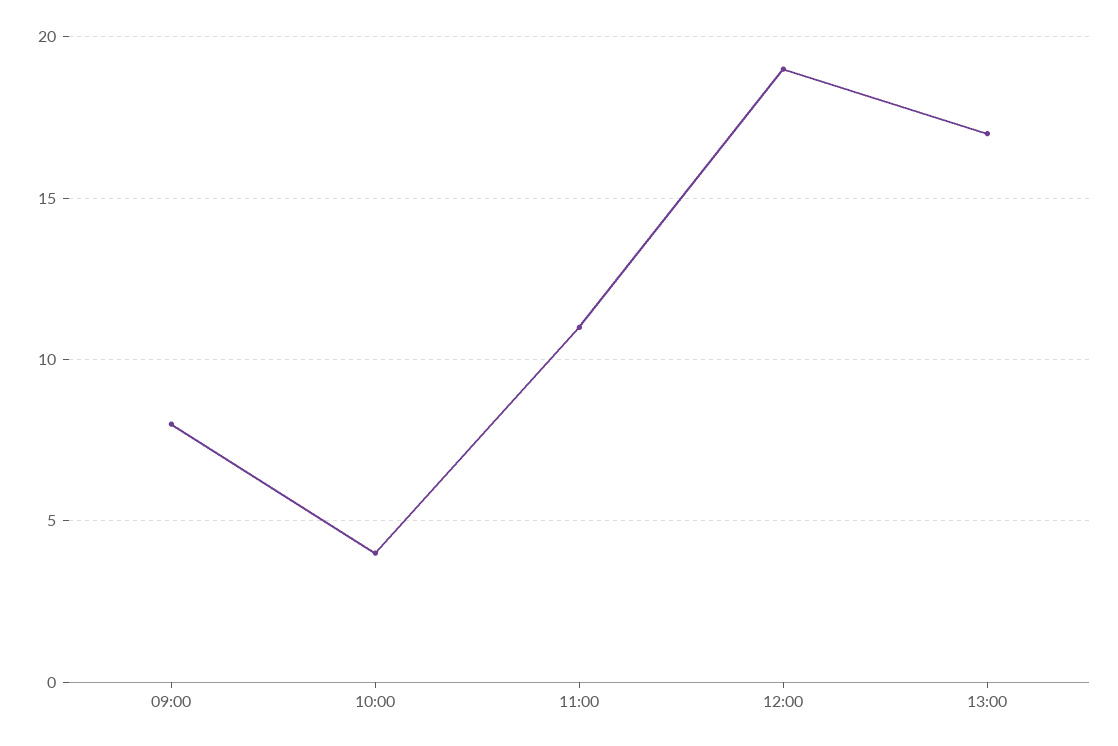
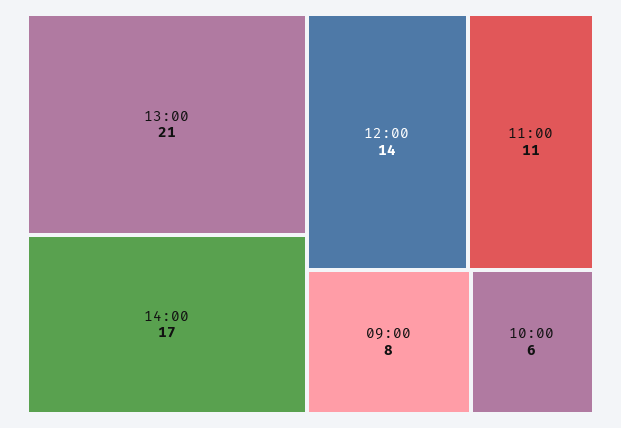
10:00: 4 -> 6
12:00: 19 -> 14
13:00: 17 -> 21
14:00: none -> 17

